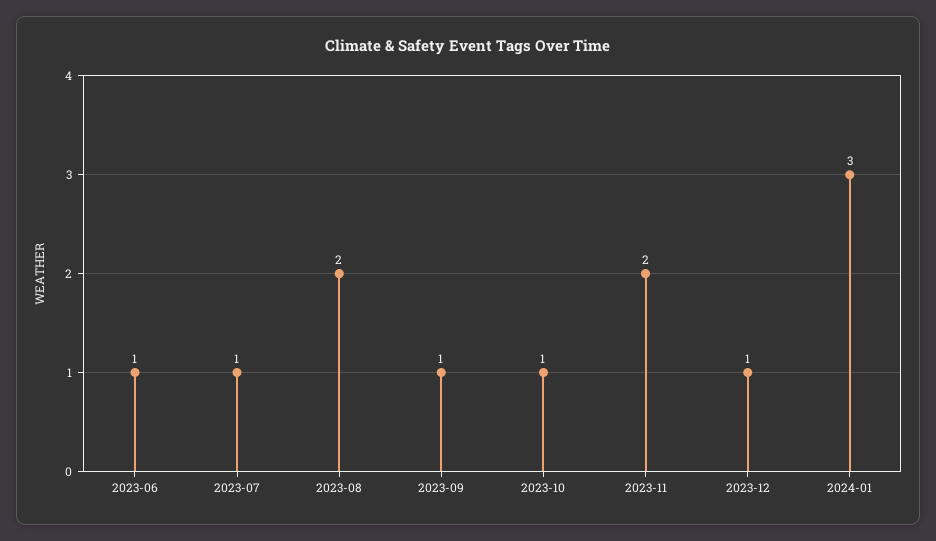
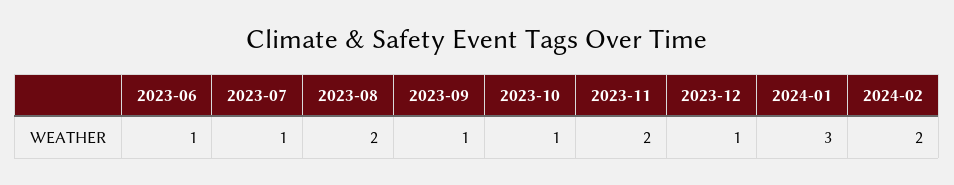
2024-02: none -> 2

